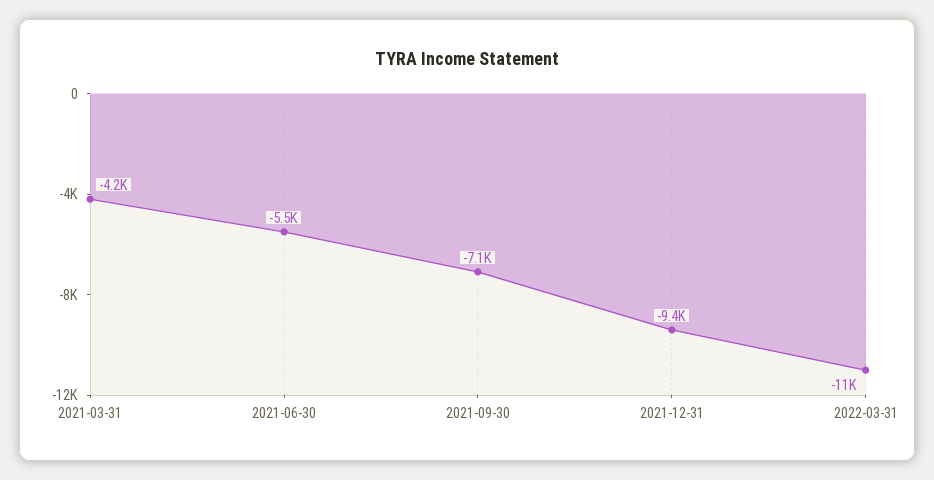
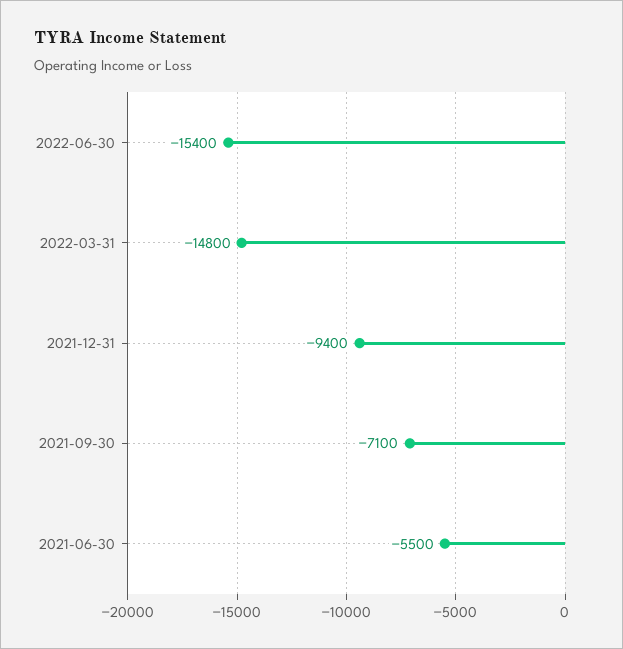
2021-03-31: -4200 -> none
2022-03-31: -11000 -> -14800
2022-06-30: none -> -15400

